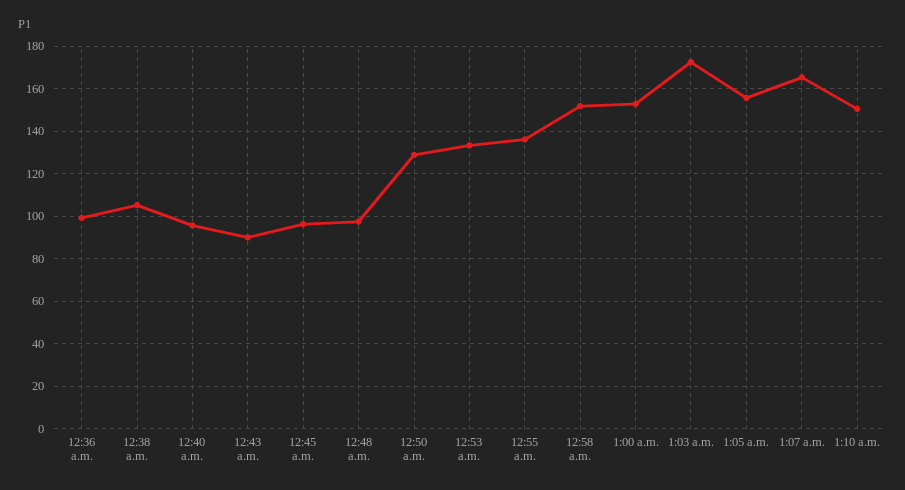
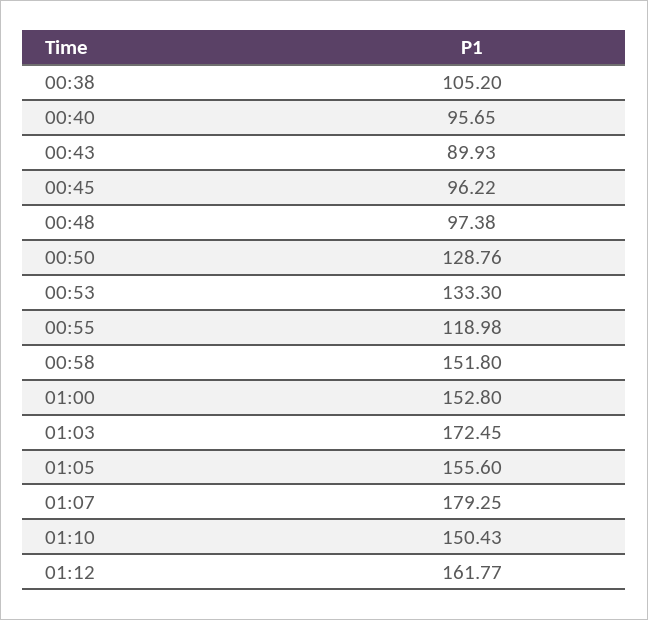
12:36 a.m.: 100 -> none
12:55 a.m.: 135 -> 118.98
1:07 a.m.: 165 -> 179.25
01:12: none -> 161.77

